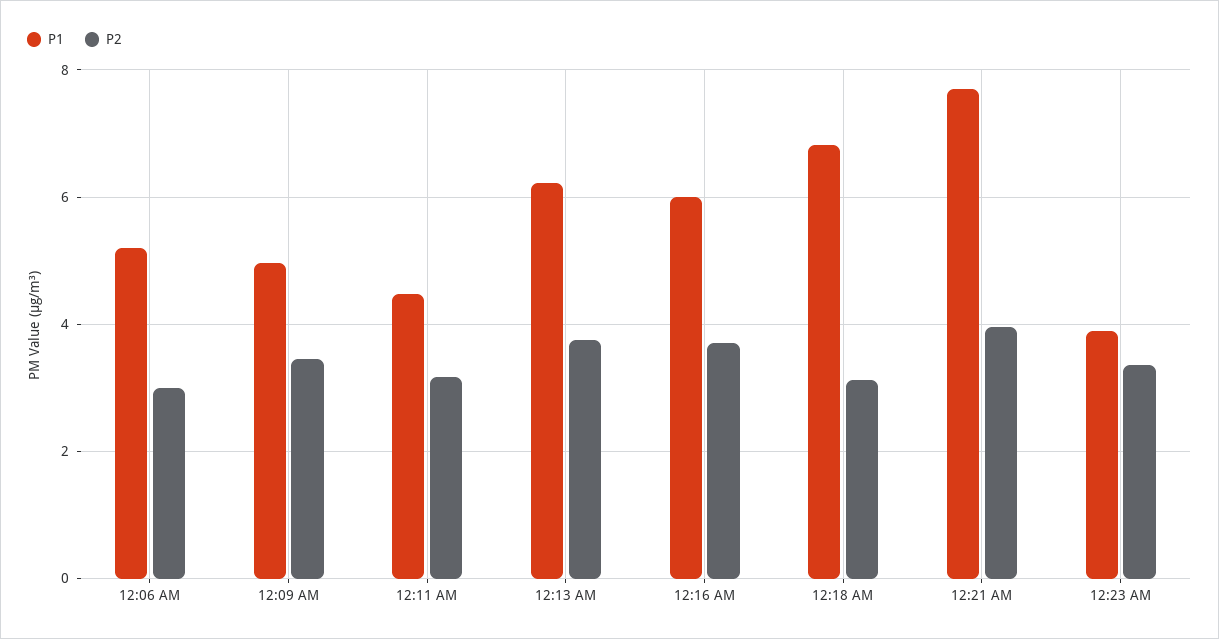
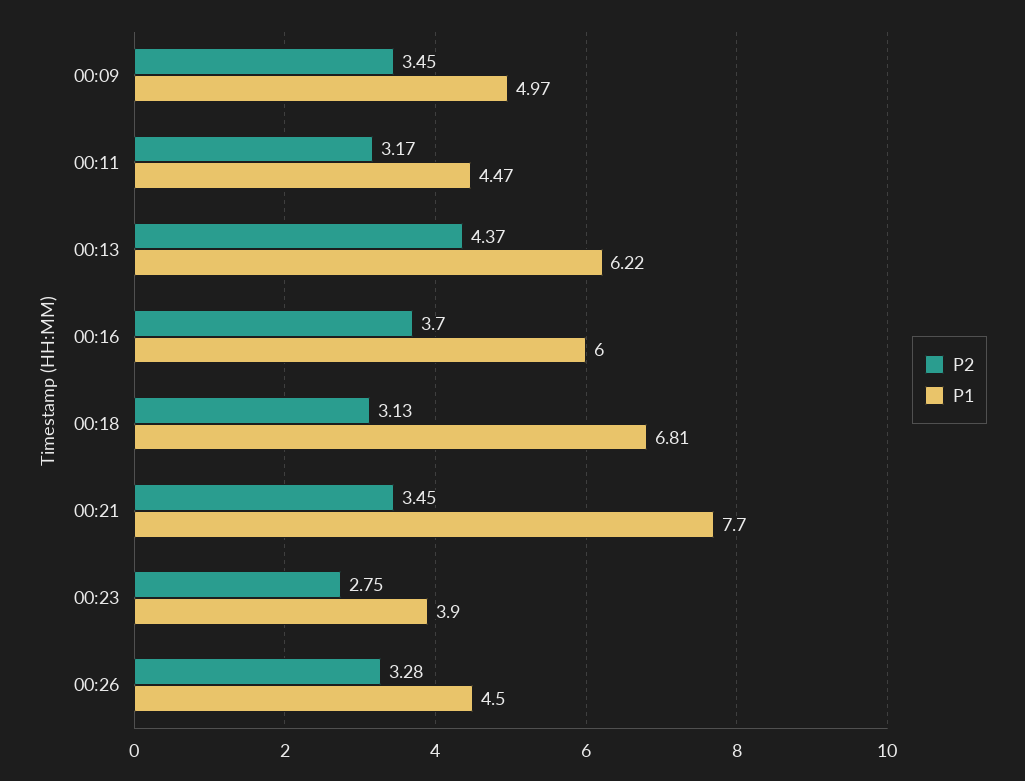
P1, 12:06 AM: 5.2 -> none
P2, 12:06 AM: 3 -> none
P2, 12:13 AM: 3.8 -> 4.37
P2, 12:21 AM: 4 -> 3.45
P2, 12:23 AM: 3.4 -> 2.75
P2, 00:26: none -> 3.28
P1, 00:26: none -> 4.5

